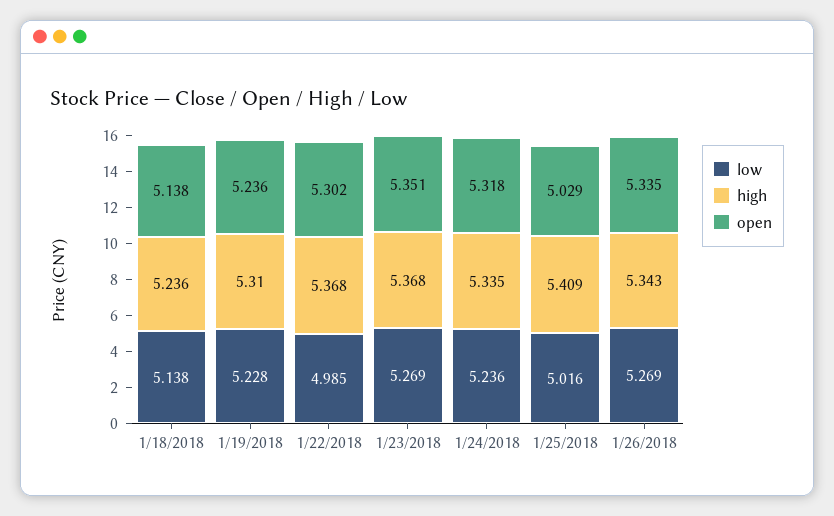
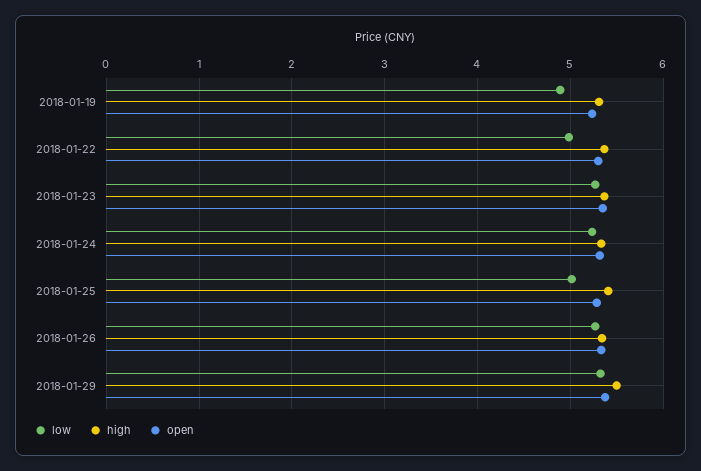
low, 1/18/2018: 5.138 -> none
high, 1/18/2018: 5.236 -> none
open, 1/18/2018: 5.138 -> none
low, 1/19/2018: 5.228 -> 4.9
open, 1/25/2018: 5.029 -> 5.3
low, 2018-01-29: none -> 5.3
high, 2018-01-29: none -> 5.5
open, 2018-01-29: none -> 5.4

